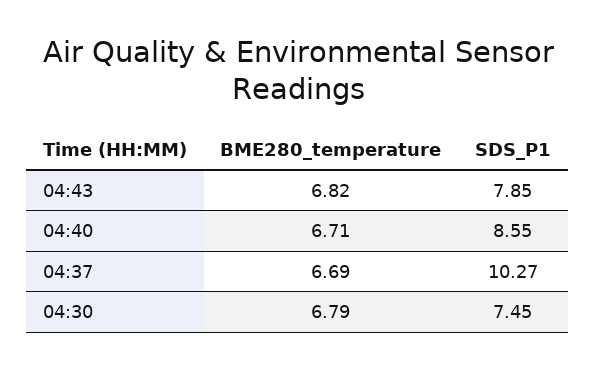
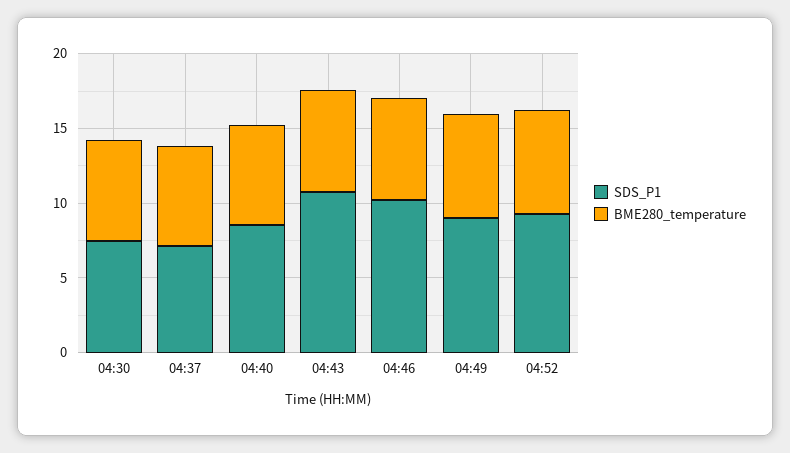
SDS_P1, 04:43: 7.85 -> 11
SDS_P1, 04:37: 10.27 -> 7
SDS_P1, 04:46: none -> 10
BME280_temperature, 04:46: none -> 7
SDS_P1, 04:49: none -> 9
BME280_temperature, 04:49: none -> 7
SDS_P1, 04:52: none -> 9
BME280_temperature, 04:52: none -> 7

